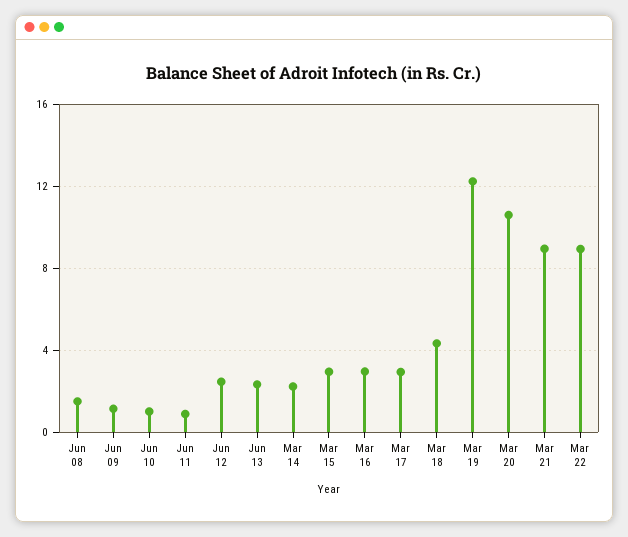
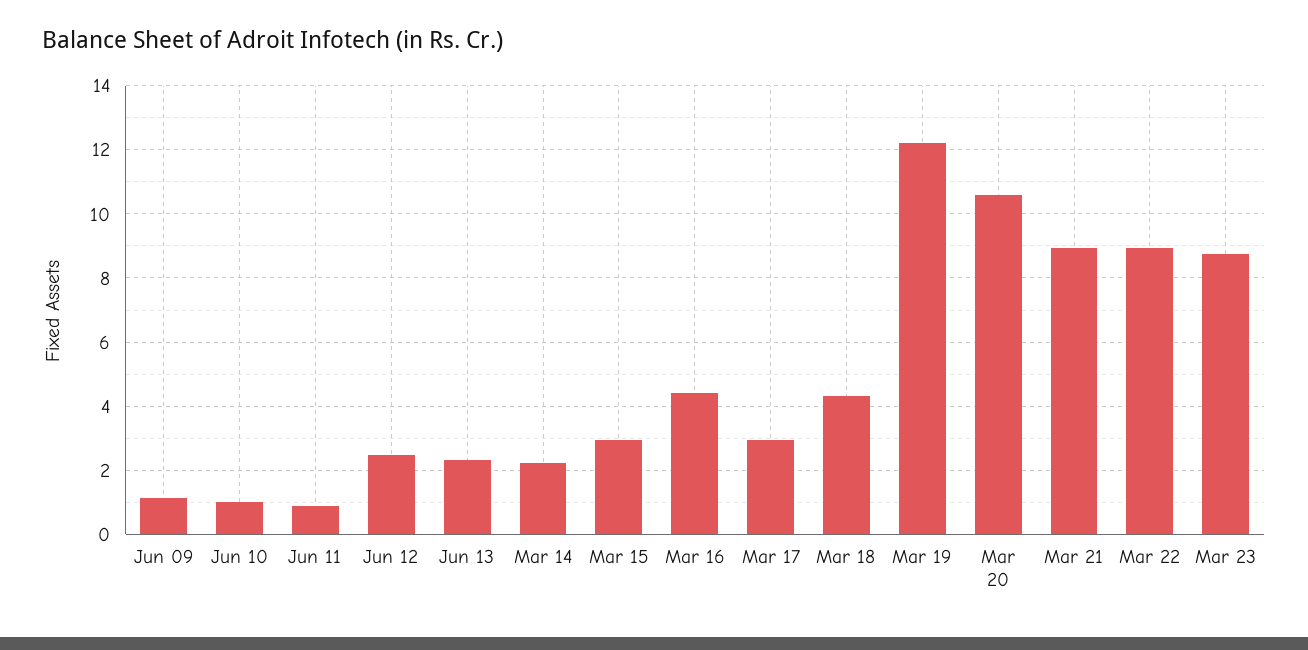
Jun 08: 1.5 -> none
Mar 16: 3 -> 4.4
Mar 23: none -> 8.8

